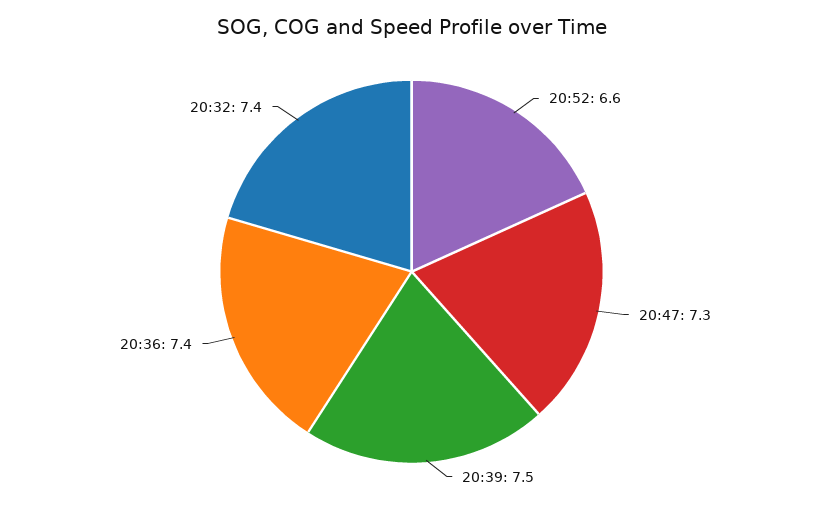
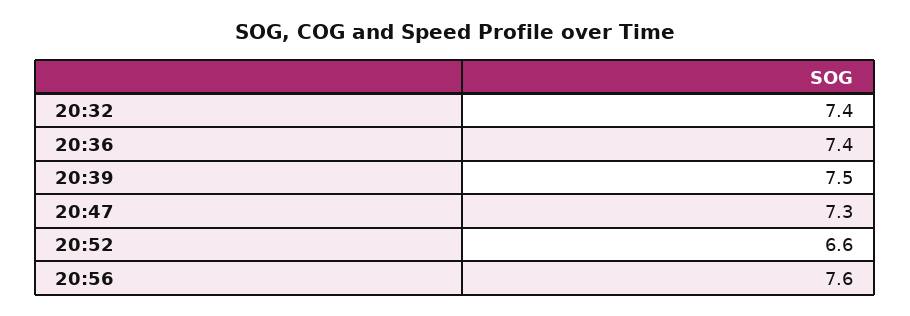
20:56: none -> 7.6

